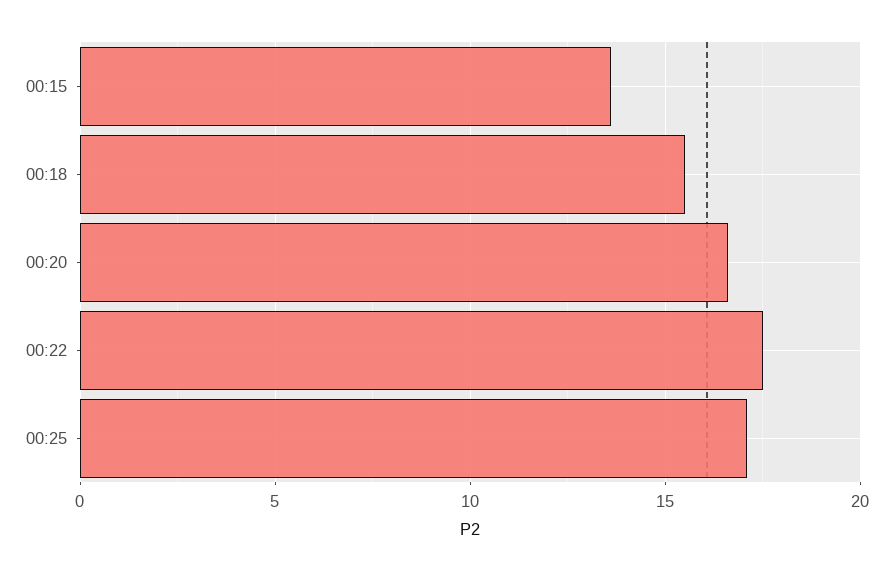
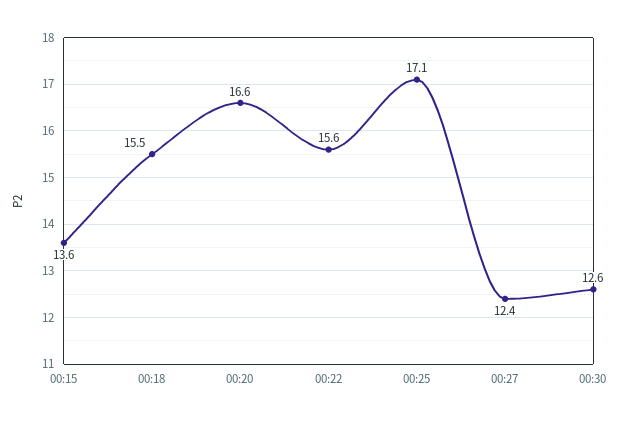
00:22: 17.5 -> 15.6
00:27: none -> 12.4
00:30: none -> 12.6

